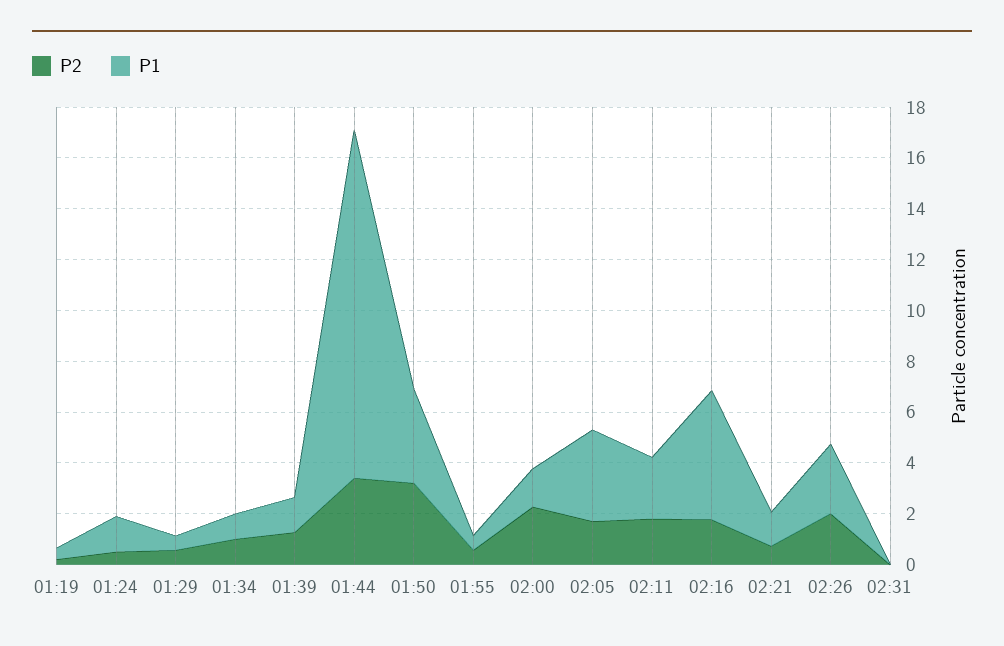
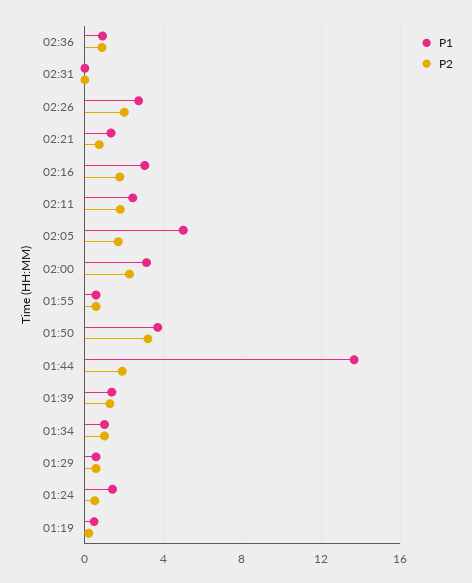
P2, 01:44: 3.5 -> 2
P1, 02:00: 1.5 -> 3
P1, 02:05: 3.5 -> 5
P1, 02:16: 5 -> 3
P1, 02:36: none -> 1
P2, 02:36: none -> 1

